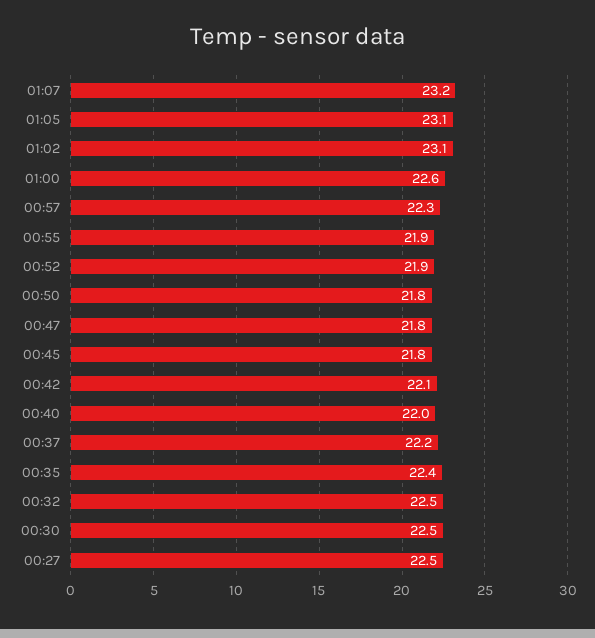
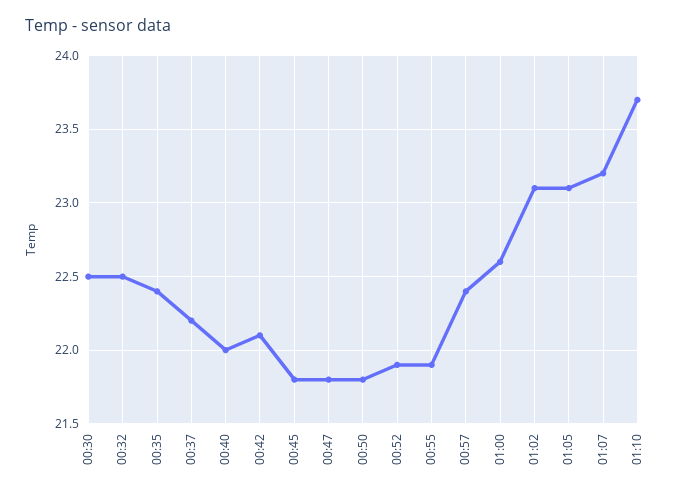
00:57: 22.3 -> 22.4
00:27: 22.5 -> none
01:10: none -> 23.7

